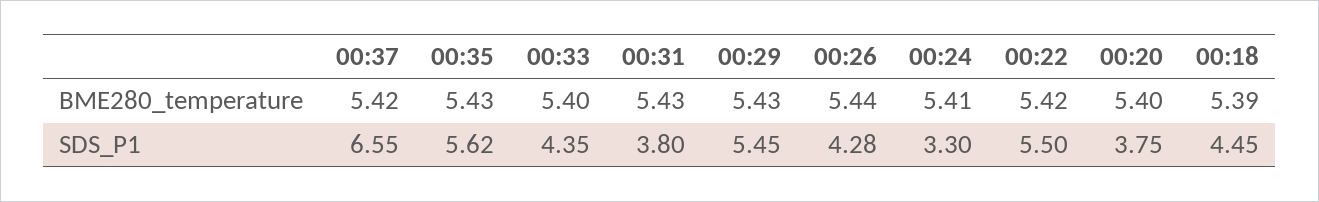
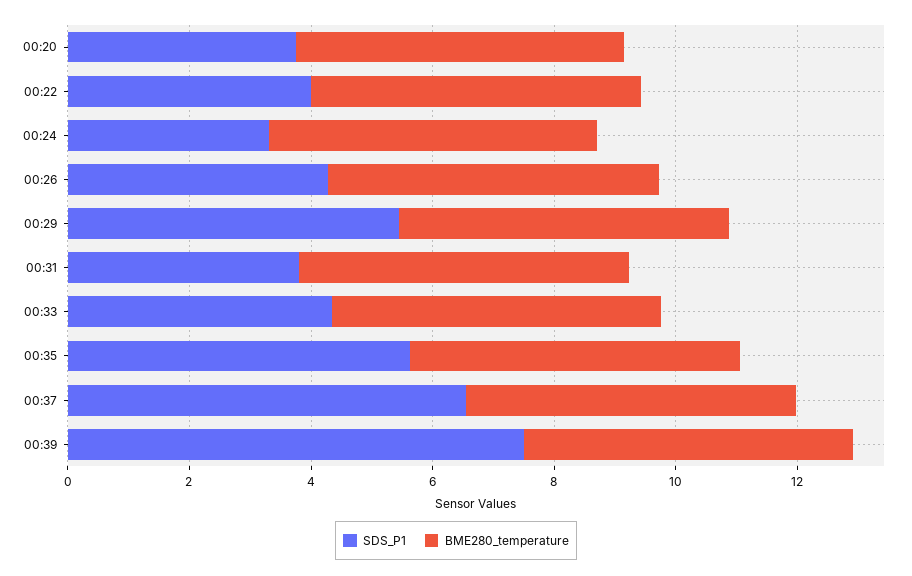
BME280_temperature, 00:18: 5.39 -> none
SDS_P1, 00:22: 5.5 -> 4
SDS_P1, 00:18: 4.45 -> none
SDS_P1, 00:39: none -> 7.5
BME280_temperature, 00:39: none -> 5.5

